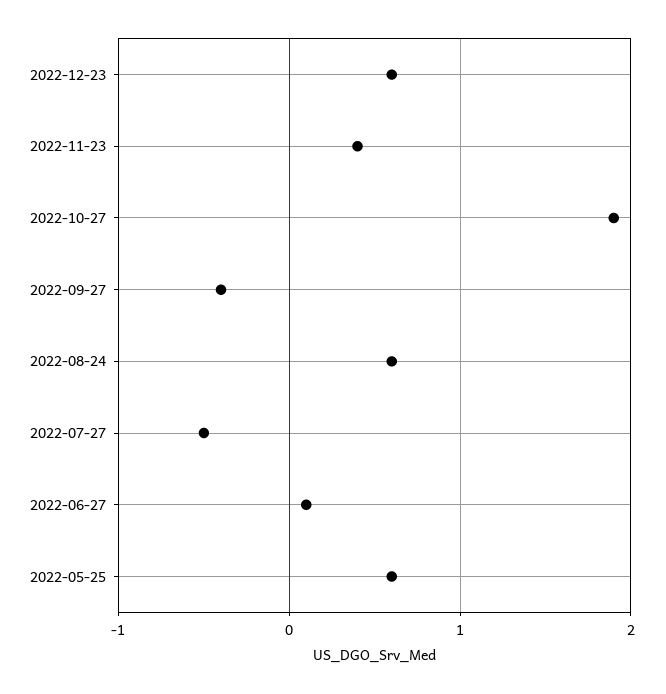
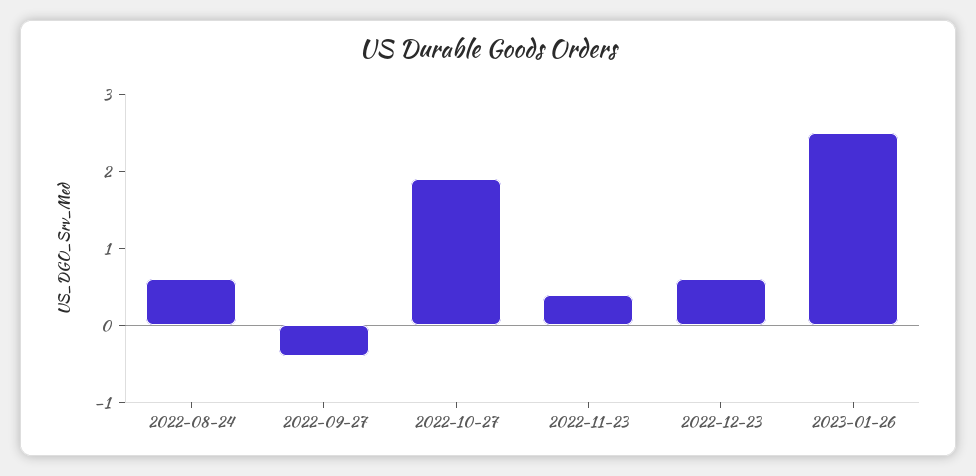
2022-07-27: -0.5 -> none
2022-06-27: 0.1 -> none
2022-05-25: 0.6 -> none
2023-01-26: none -> 2.5

